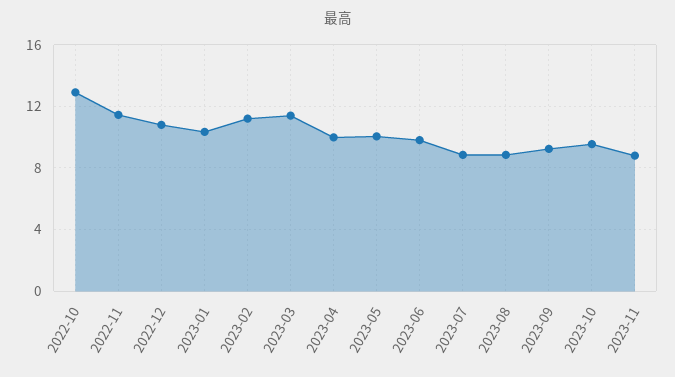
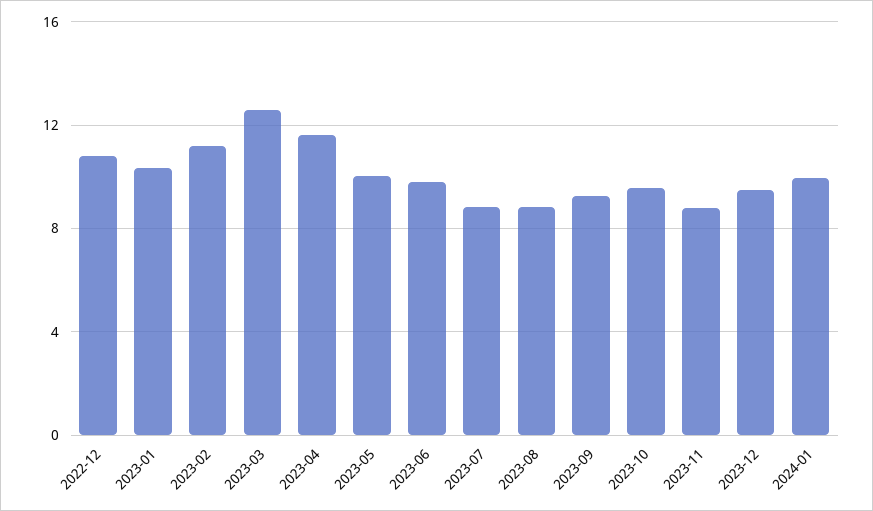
2022-10: 13 -> none
2022-11: 11.5 -> none
2023-03: 11.5 -> 12.5
2023-04: 10 -> 11.5
2023-12: none -> 9.5
2024-01: none -> 10

